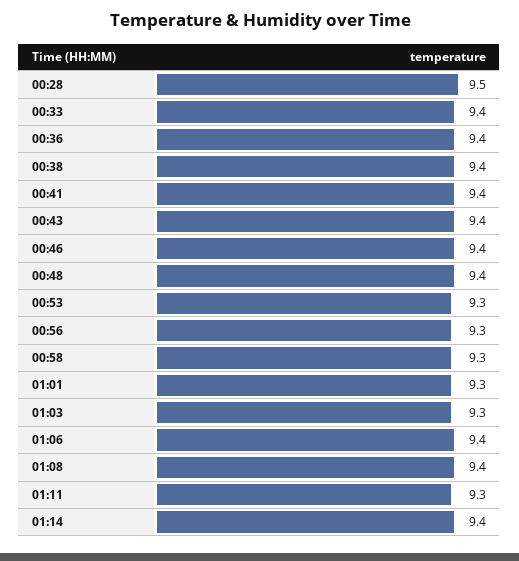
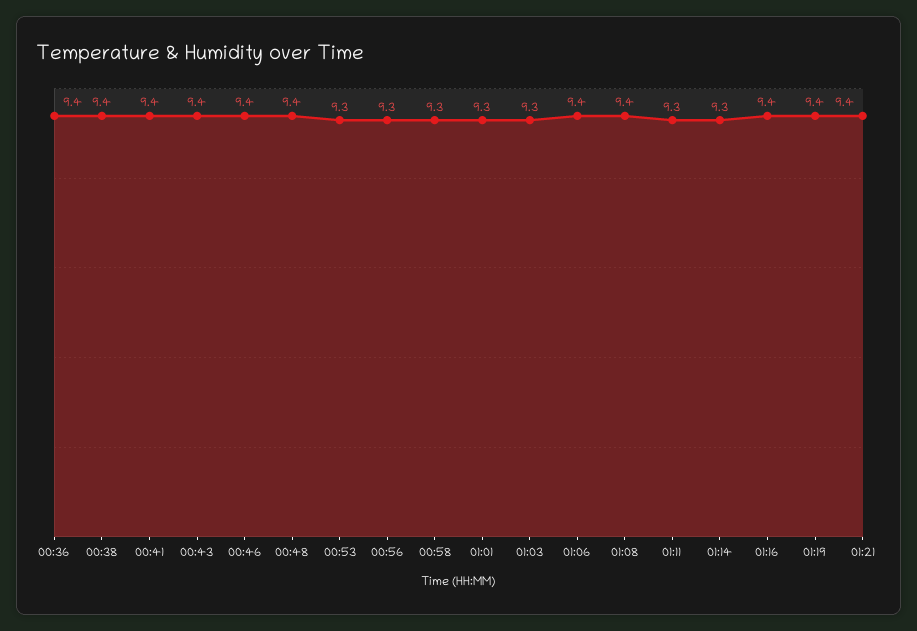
00:28: 9.5 -> none
00:33: 9.4 -> none
01:14: 9.4 -> 9.3
01:16: none -> 9.4
01:19: none -> 9.4
01:21: none -> 9.4

